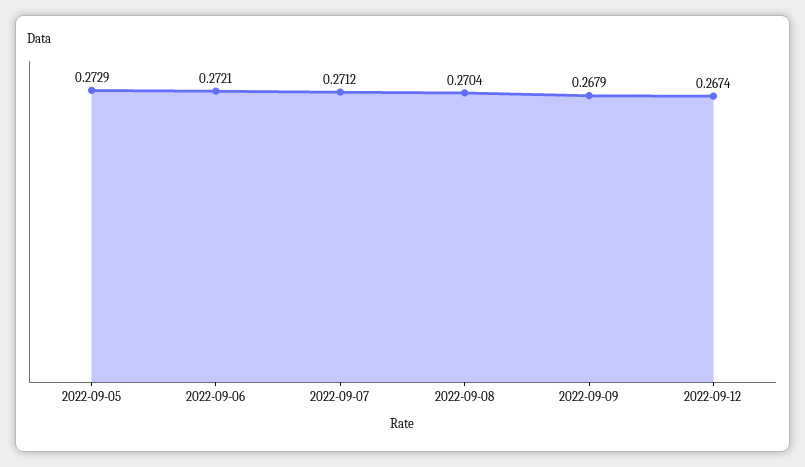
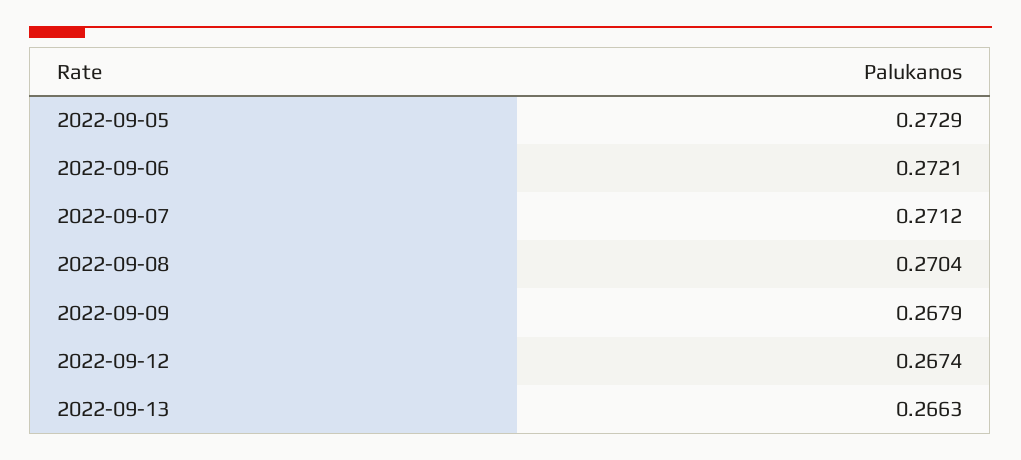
2022-09-13: none -> 0.2663

